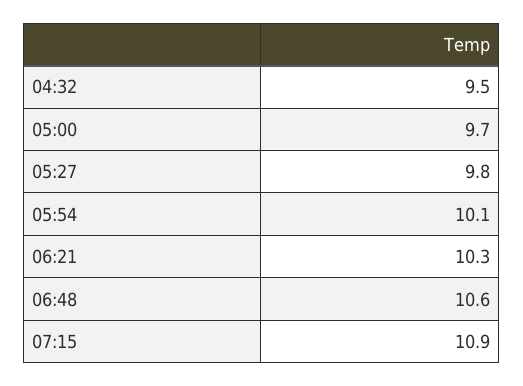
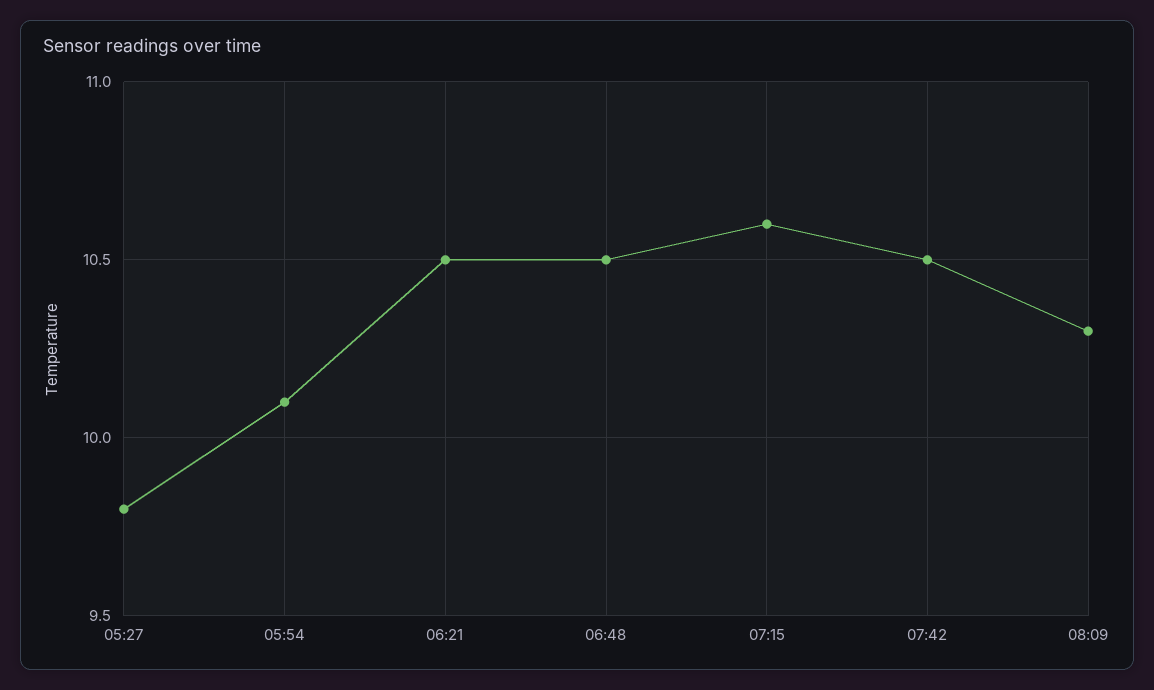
04:32: 9.5 -> none
05:00: 9.7 -> none
06:21: 10.3 -> 10.5
06:48: 10.6 -> 10.5
07:15: 10.9 -> 10.6
07:42: none -> 10.5
08:09: none -> 10.3

